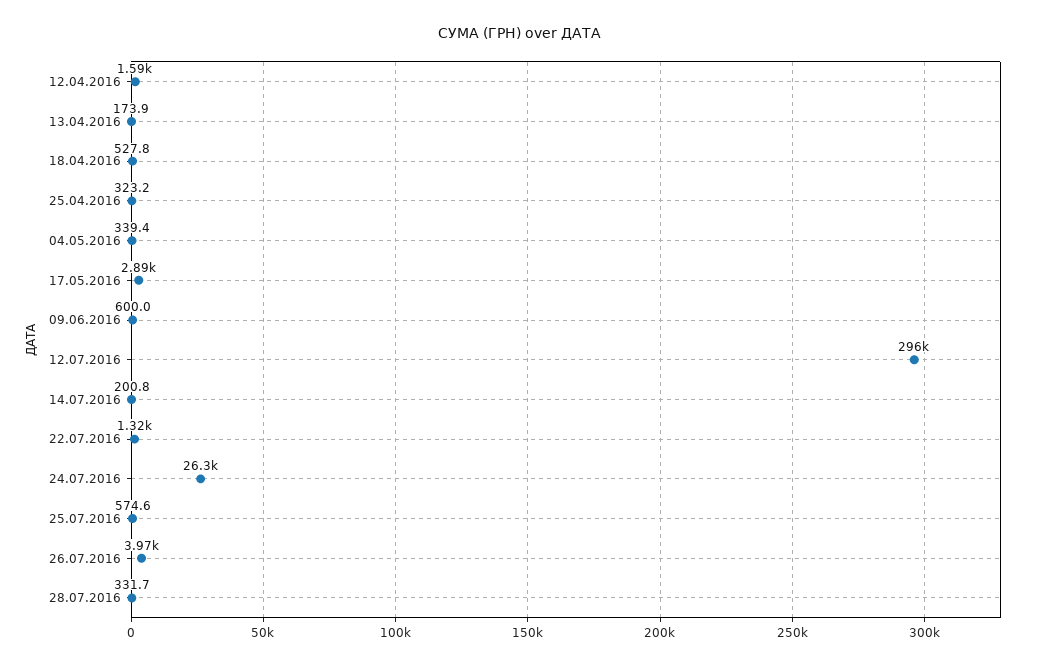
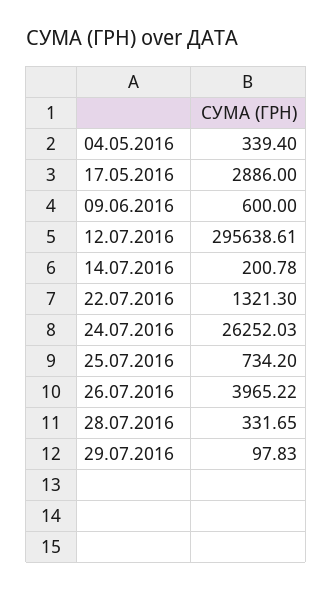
12.04.2016: 1590 -> none
13.04.2016: 173.9 -> none
18.04.2016: 527.8 -> none
25.04.2016: 323.2 -> none
25.07.2016: 574.6 -> 734.2
29.07.2016: none -> 97.83

